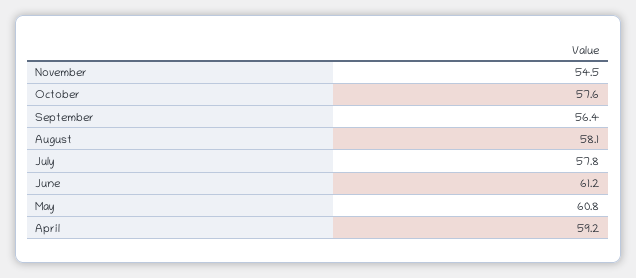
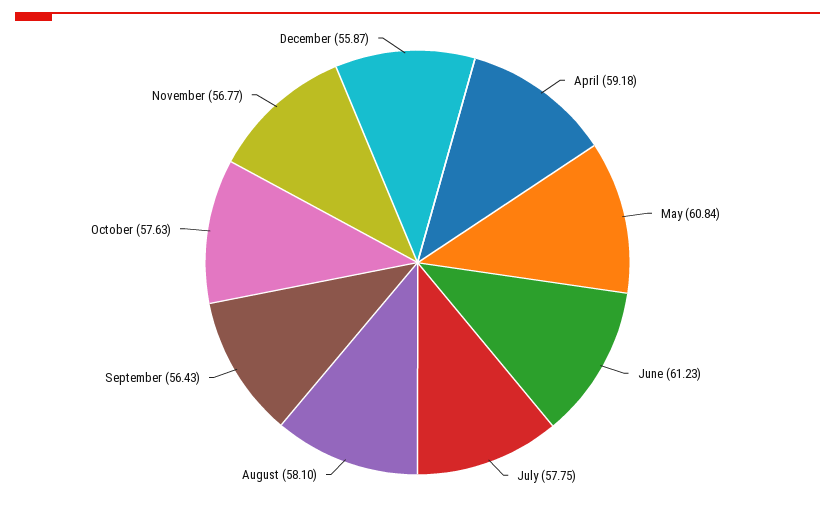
November: 54.5 -> 56.77
December: none -> 55.87

